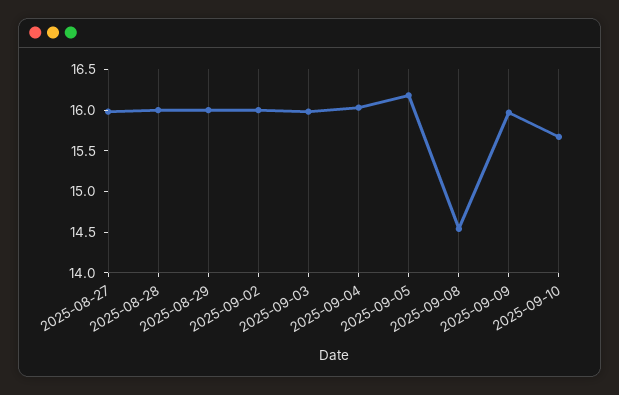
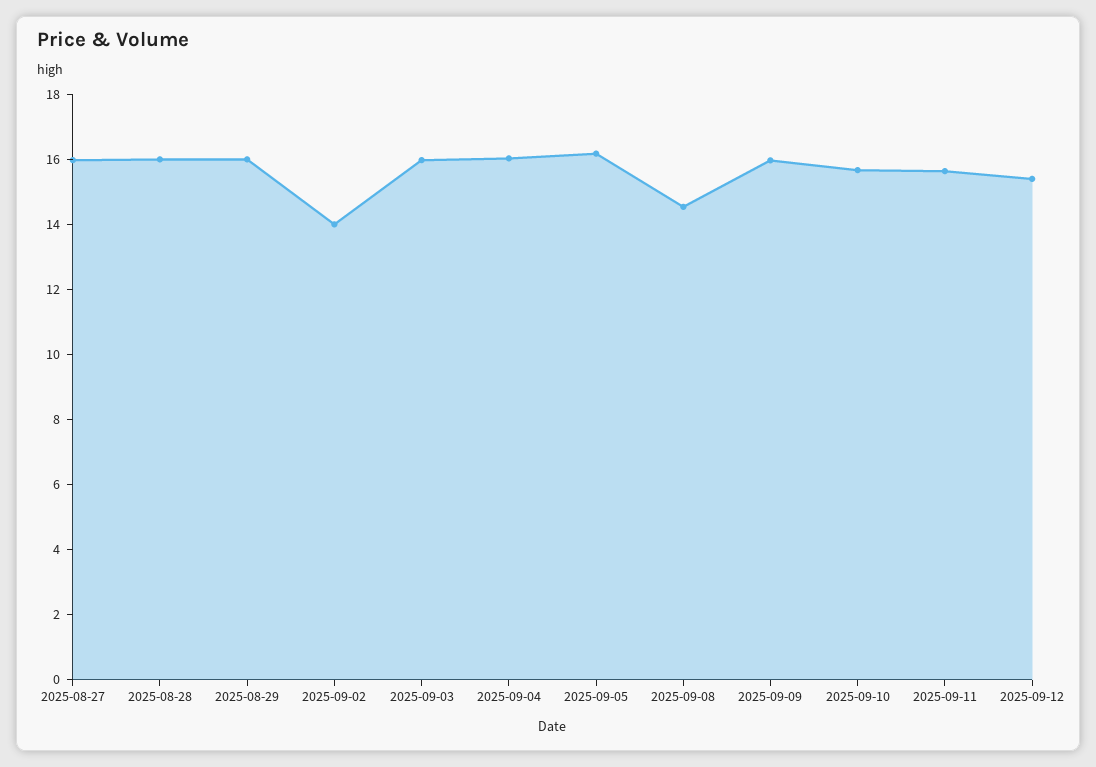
2025-09-02: 16 -> 14
2025-09-11: none -> 15.5
2025-09-12: none -> 15.5

